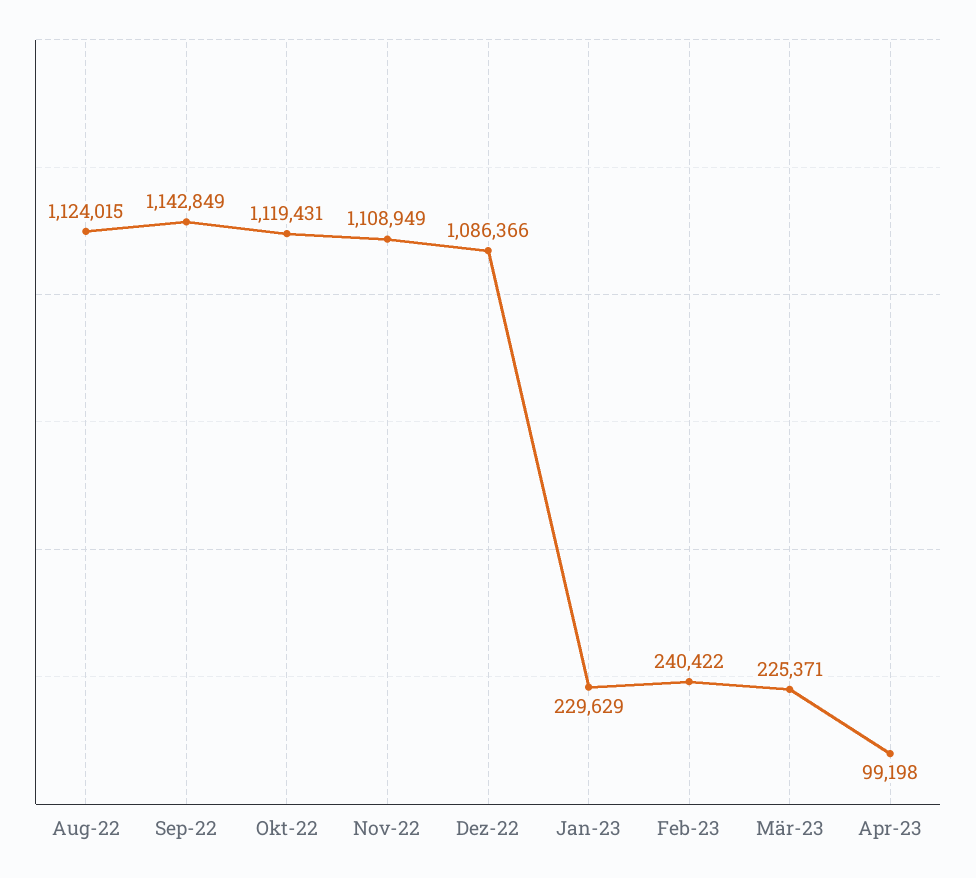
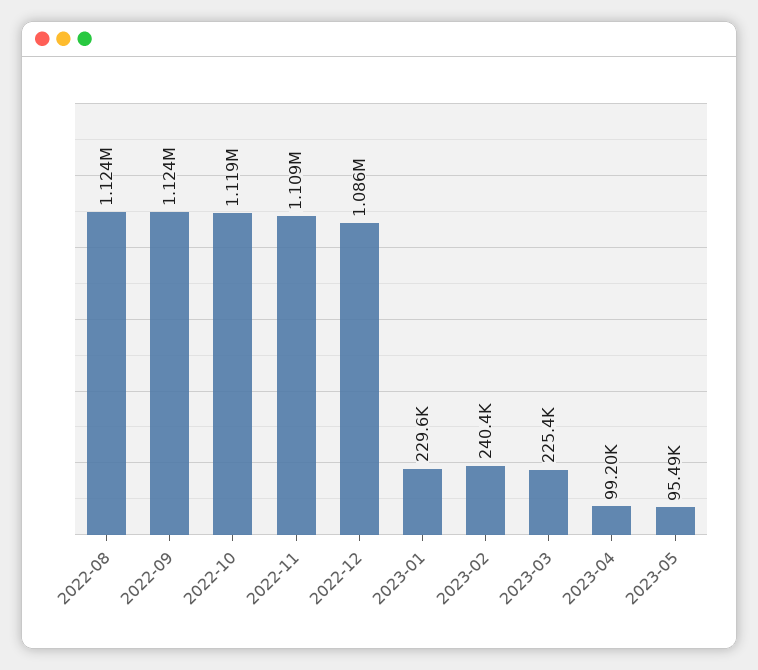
Sep-22: 1142849 -> 1124000
2023-05: none -> 95490

